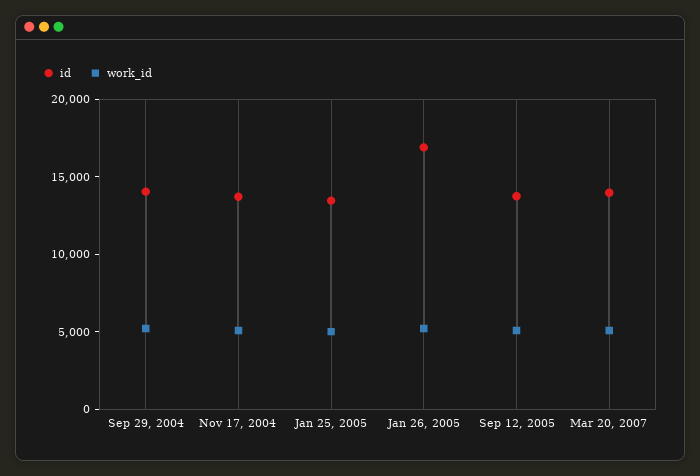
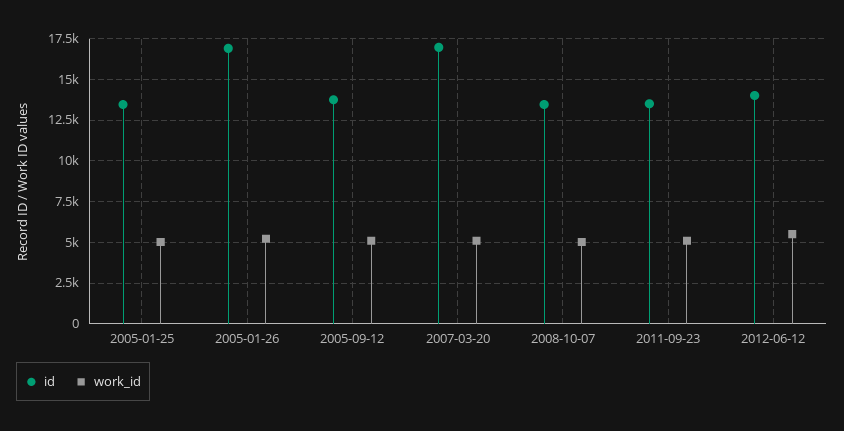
id, Sep 29, 2004: 14000 -> none
work_id, Sep 29, 2004: 5000 -> none
id, Nov 17, 2004: 14000 -> none
work_id, Nov 17, 2004: 5000 -> none
id, Mar 20, 2007: 14000 -> 17000
id, 2008-10-07: none -> 13500
work_id, 2008-10-07: none -> 5000
id, 2011-09-23: none -> 13500
work_id, 2011-09-23: none -> 5000
id, 2012-06-12: none -> 14000
work_id, 2012-06-12: none -> 5500

